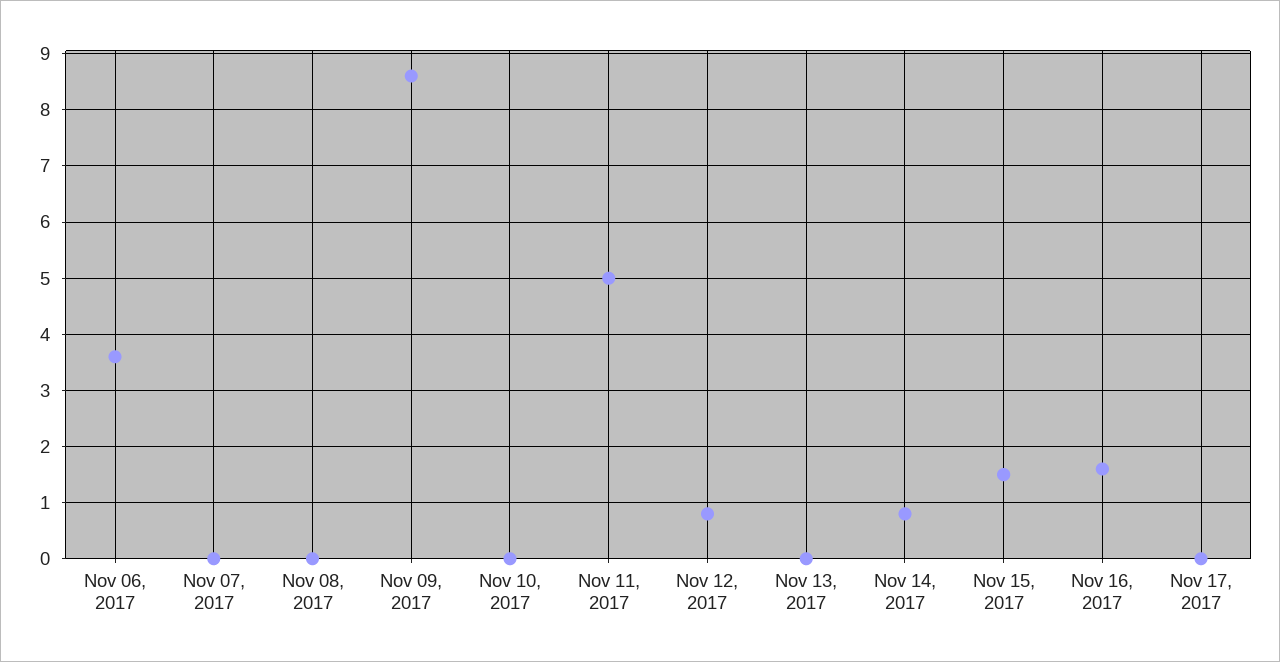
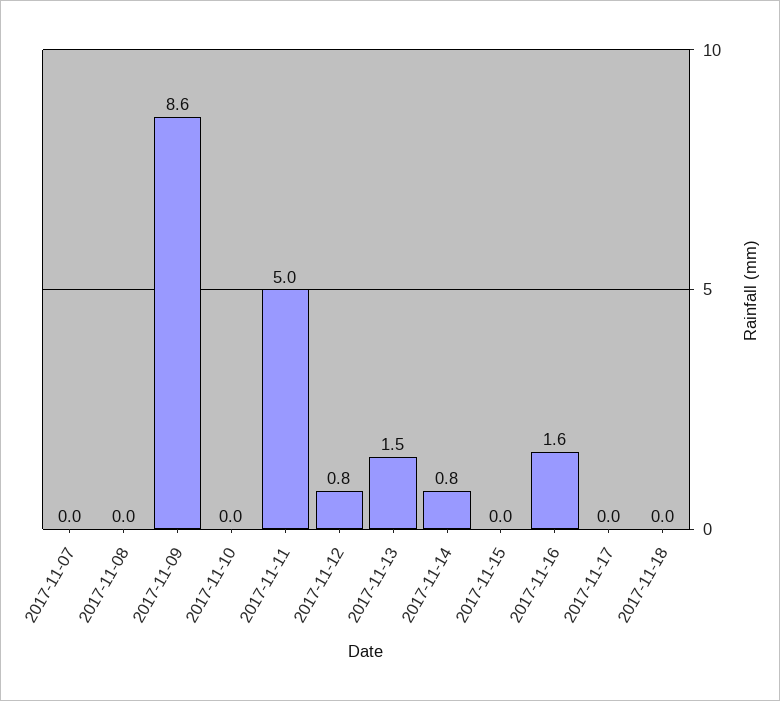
Nov 06, 2017: 3.5 -> none
Nov 13, 2017: 0 -> 1.5
Nov 15, 2017: 1.5 -> 0
2017-11-18: none -> 0

